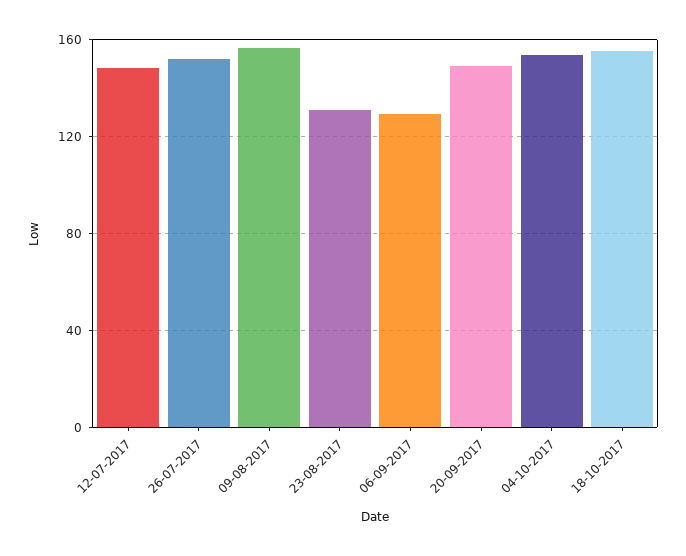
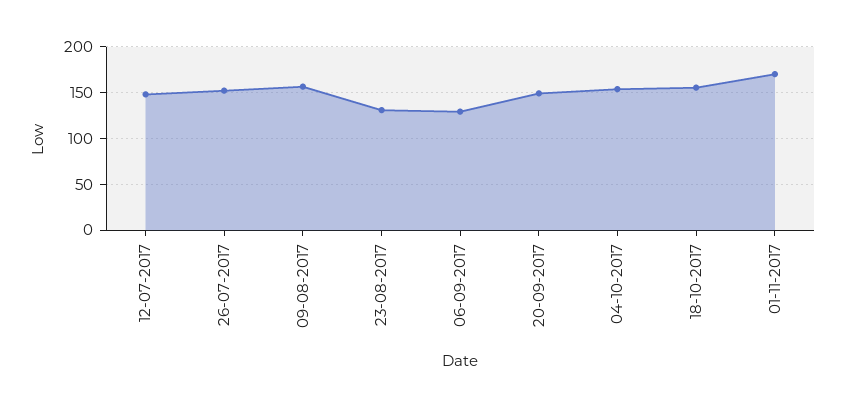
01-11-2017: none -> 170

